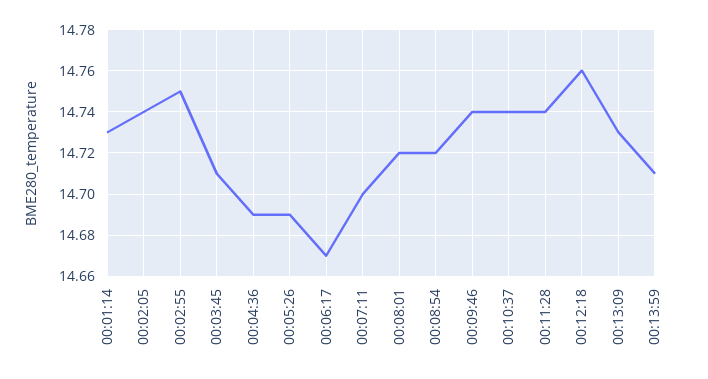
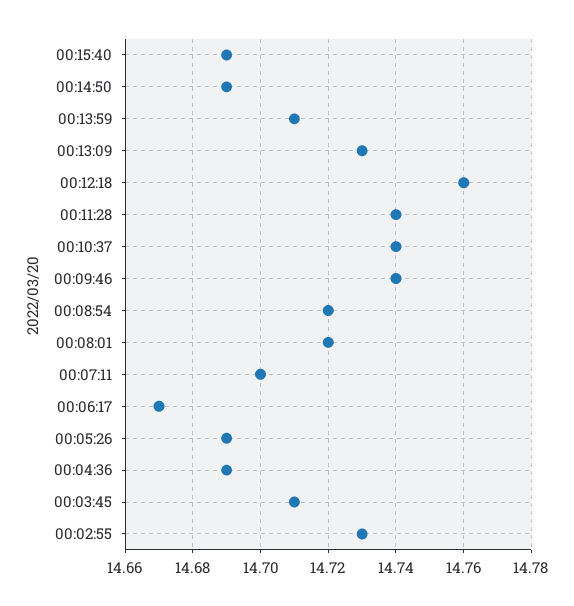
00:01:14: 14.73 -> none
00:02:05: 14.74 -> none
00:02:55: 14.75 -> 14.73
00:15:40: none -> 14.69
00:14:50: none -> 14.69

